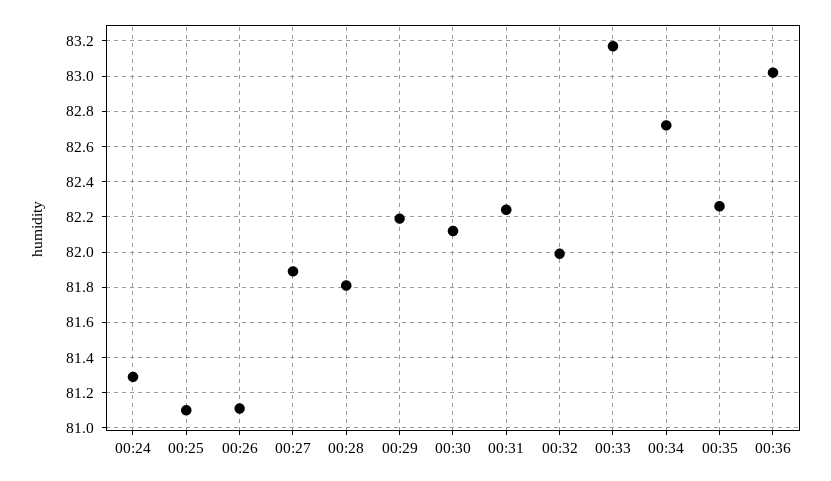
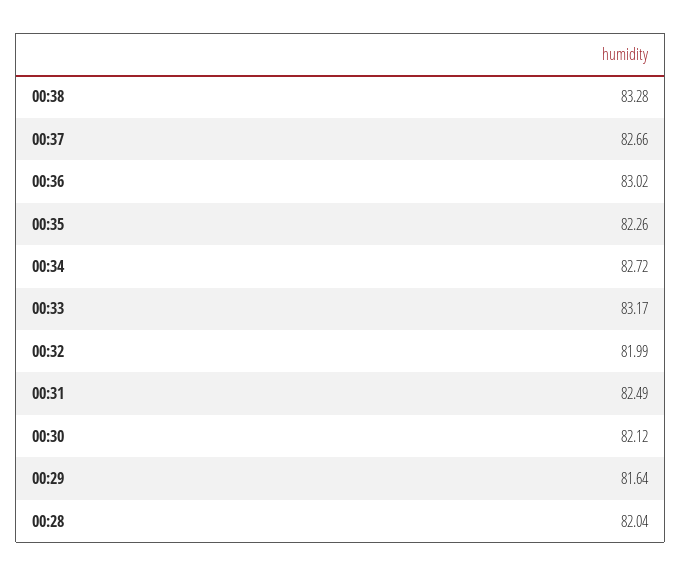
00:24: 81.3 -> none
00:25: 81.1 -> none
00:26: 81.1 -> none
00:27: 81.9 -> none
00:28: 81.8 -> 82.04
00:29: 82.2 -> 81.64
00:31: 82.25 -> 82.49
00:38: none -> 83.28
00:37: none -> 82.66

